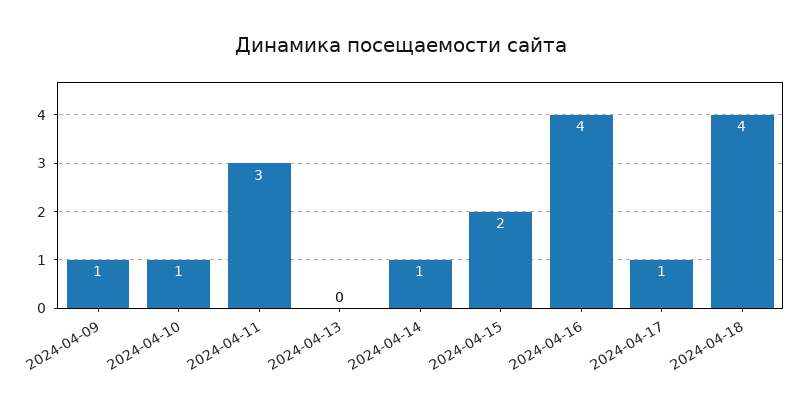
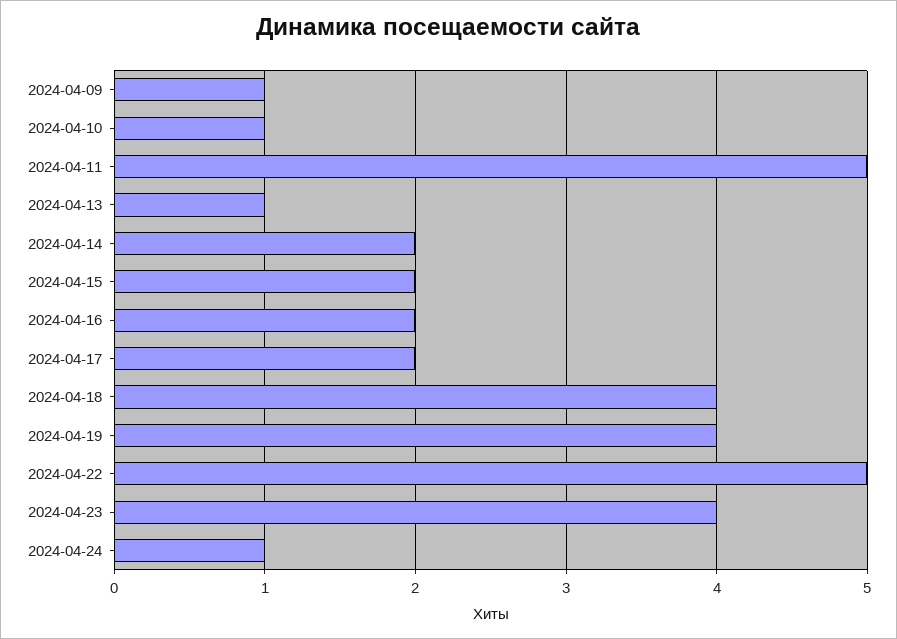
2024-04-11: 3 -> 5
2024-04-13: 0 -> 1
2024-04-14: 1 -> 2
2024-04-16: 4 -> 2
2024-04-17: 1 -> 2
2024-04-19: none -> 4
2024-04-22: none -> 5
2024-04-23: none -> 4
2024-04-24: none -> 1

